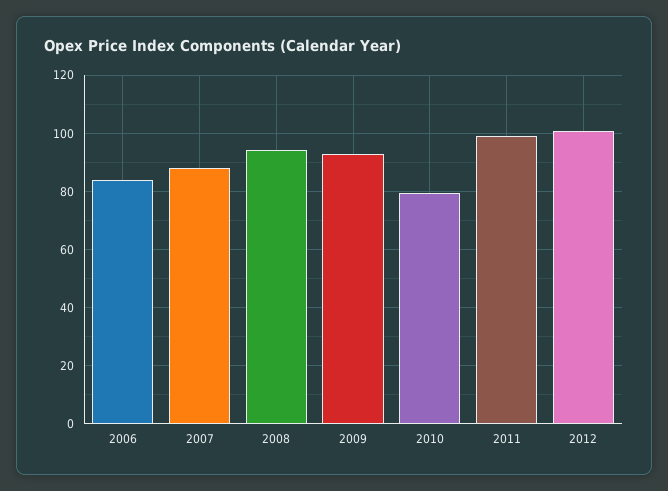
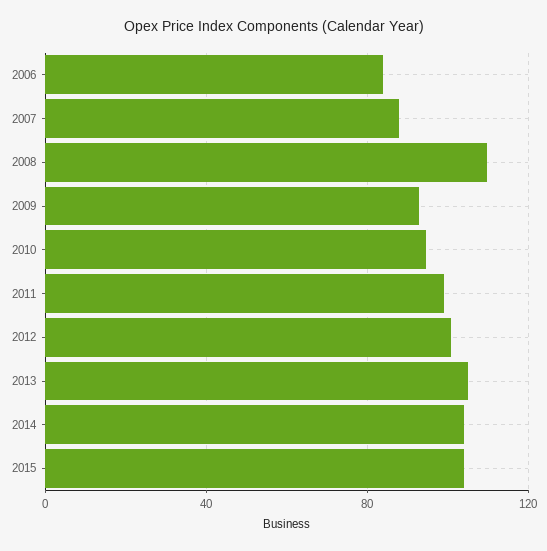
2008: 95 -> 110
2010: 80 -> 95
2013: none -> 105
2014: none -> 105
2015: none -> 105

